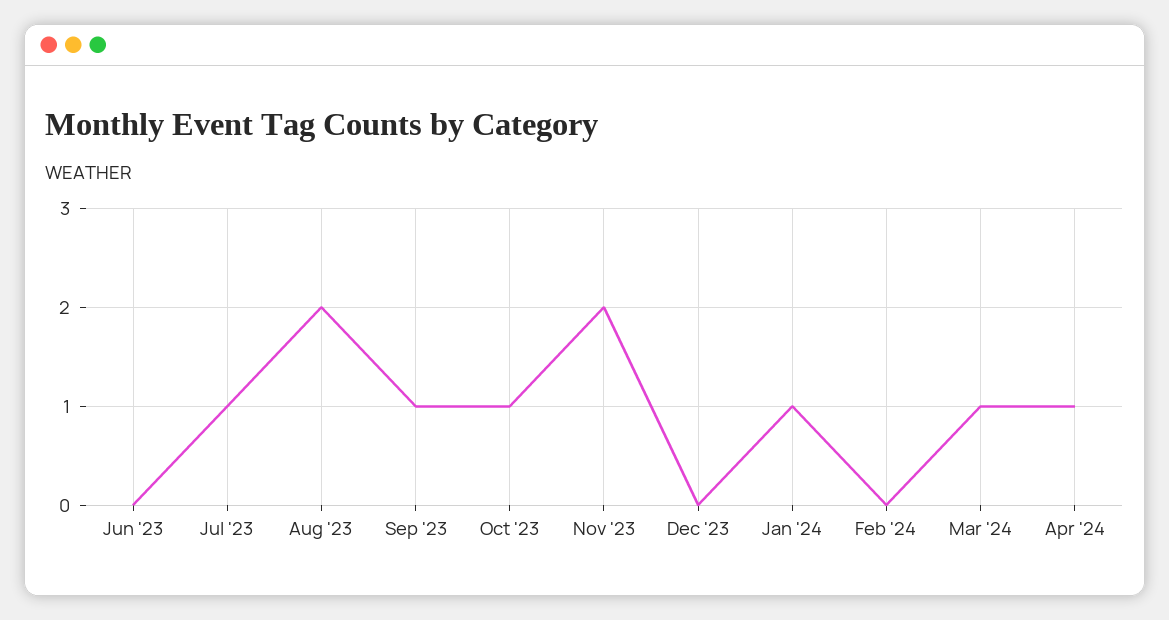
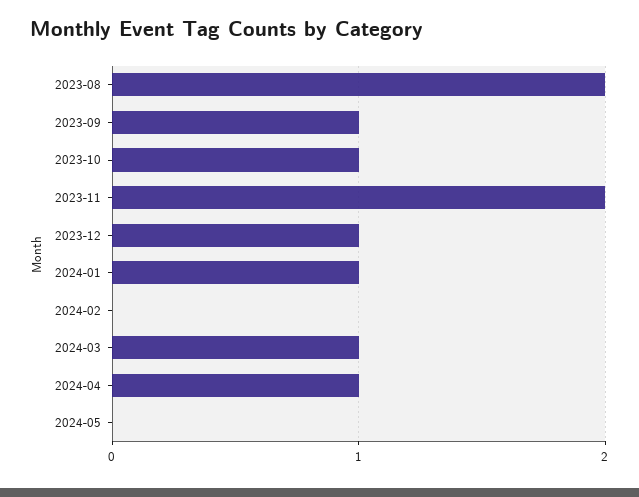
Jun '23: 0 -> none
Jul '23: 1 -> none
Dec '23: 0 -> 1
2024-05: none -> 0

